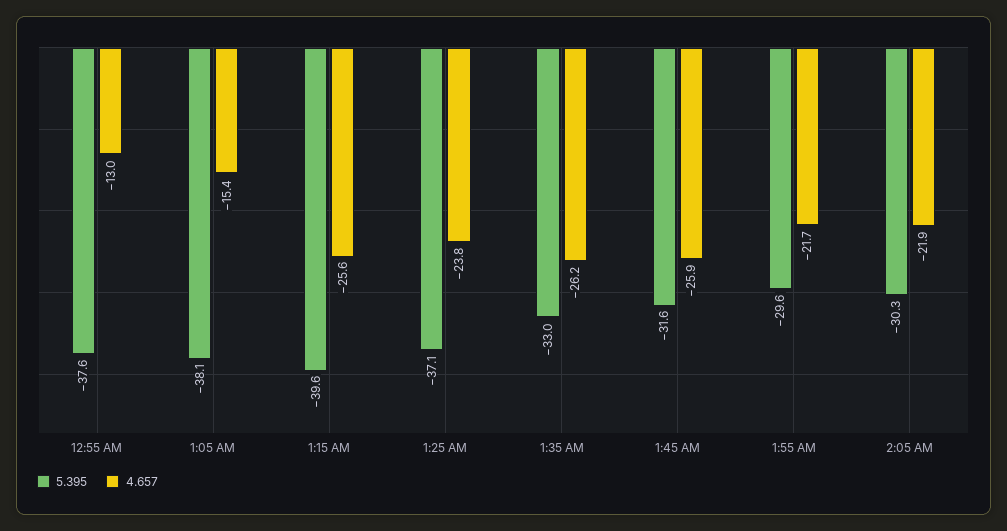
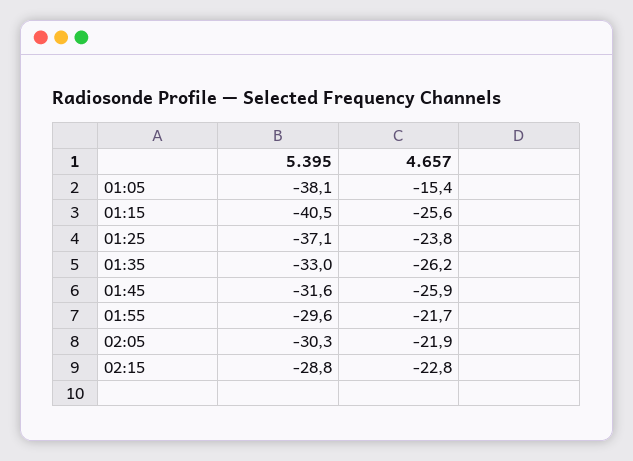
5.395, 12:55 AM: -37.6 -> none
4.657, 12:55 AM: -13 -> none
5.395, 1:15 AM: -39.6 -> -40.5
5.395, 02:15: none -> -28.8
4.657, 02:15: none -> -22.8

